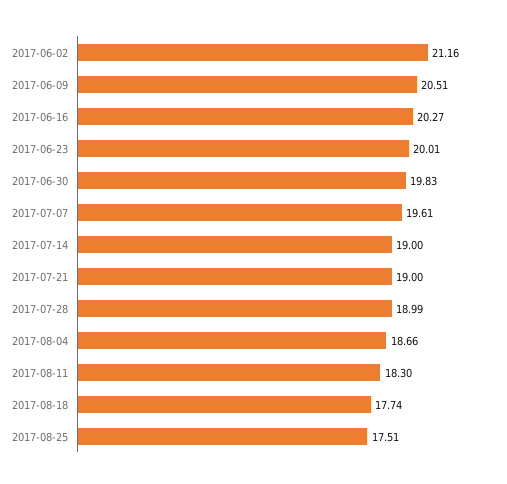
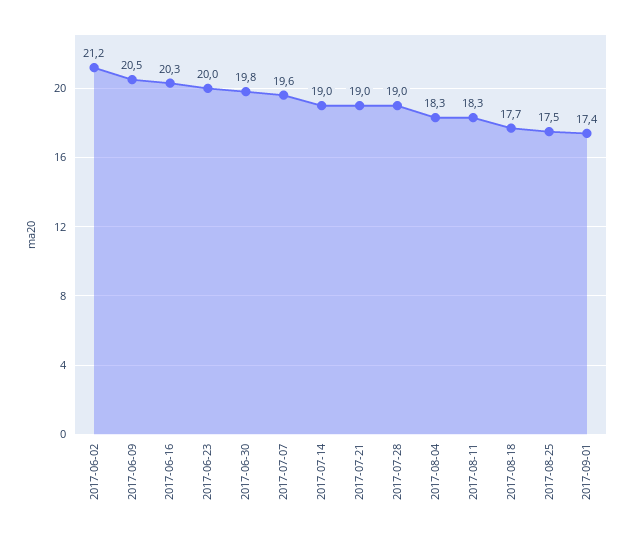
2017-08-04: 18.66 -> 18.3
2017-09-01: none -> 17.4

